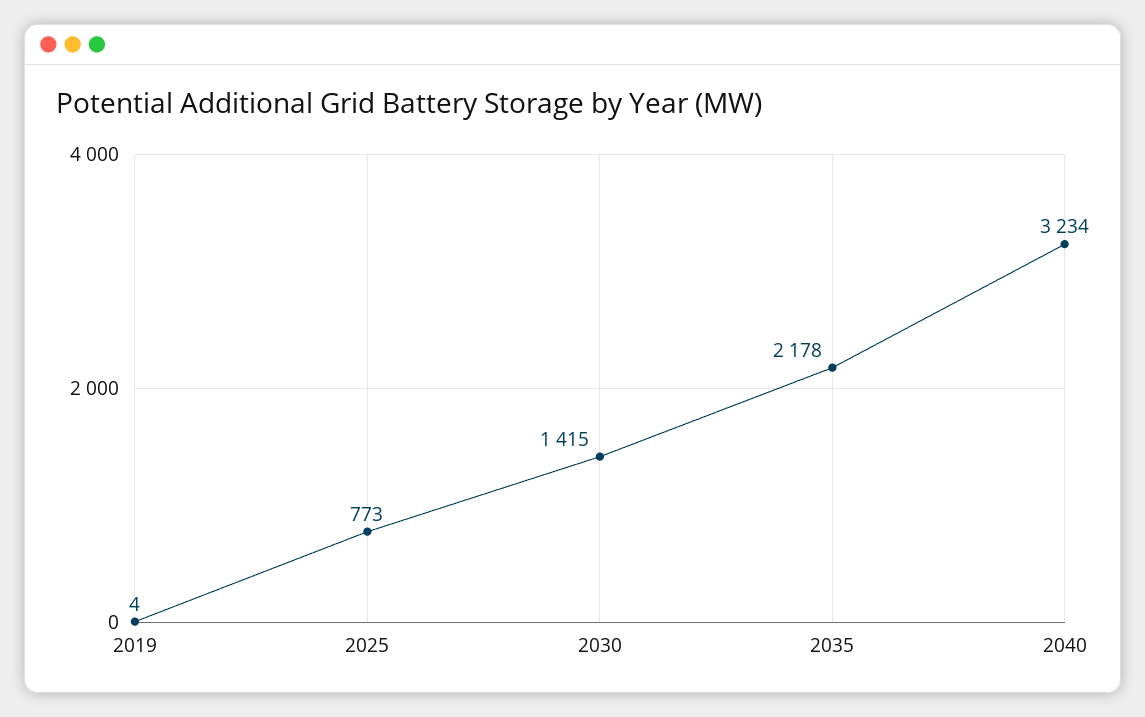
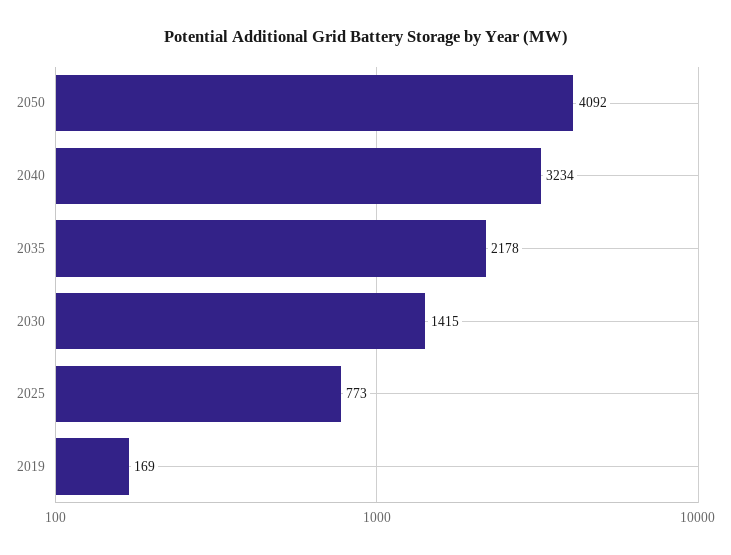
2019: 4 -> 169
2050: none -> 4092

